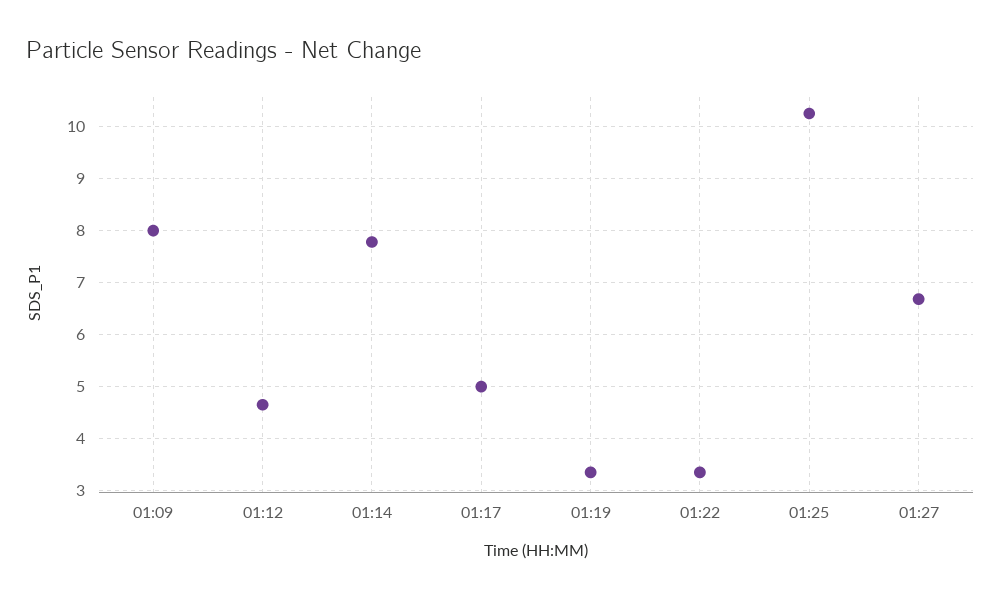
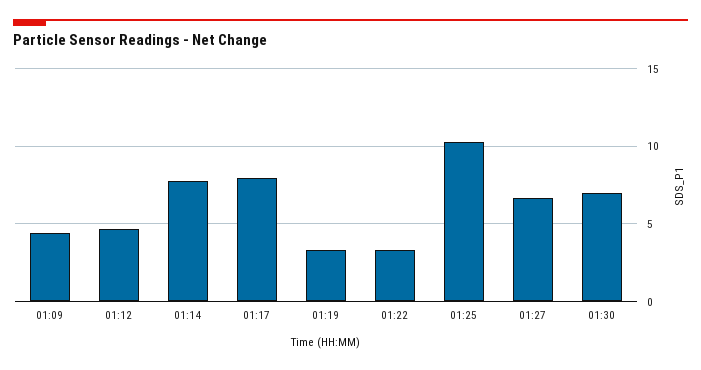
01:09: 8 -> 4.5
01:17: 5 -> 8
01:30: none -> 7

